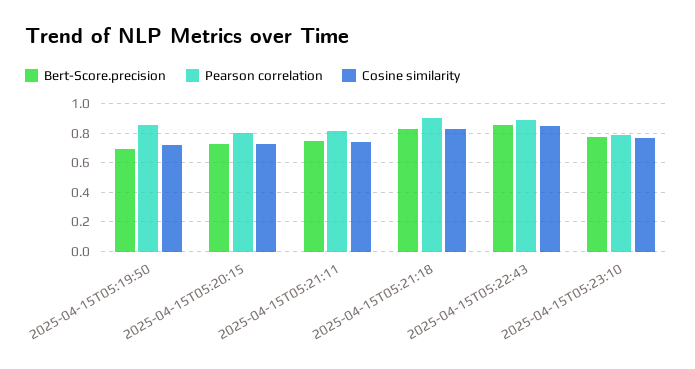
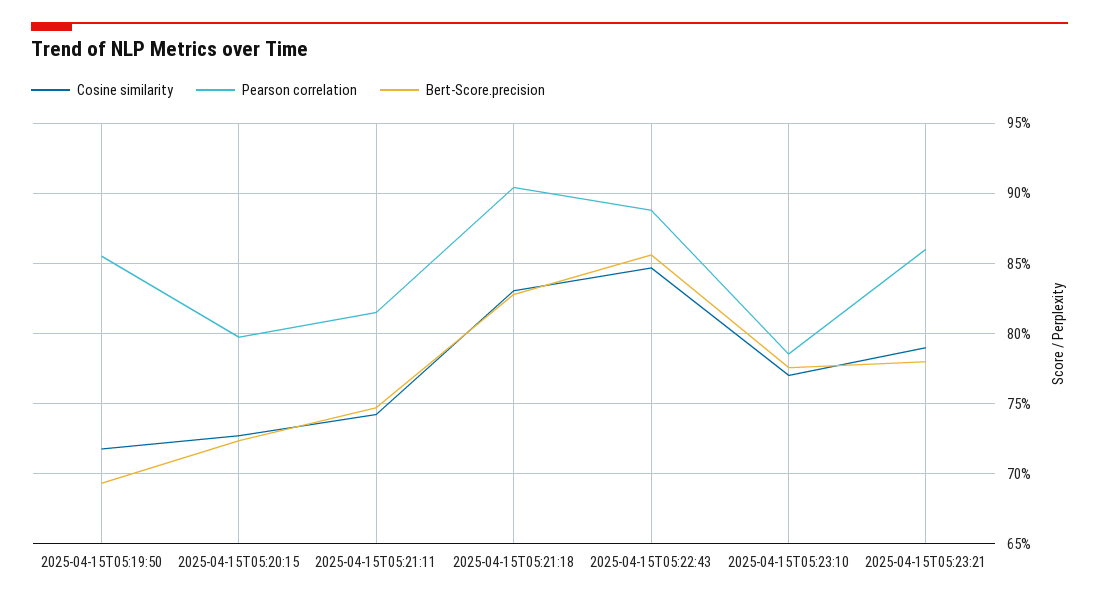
Cosine similarity, 2025-04-15T05:23:21: none -> 0.79
Pearson correlation, 2025-04-15T05:23:21: none -> 0.86
Bert-Score.precision, 2025-04-15T05:23:21: none -> 0.78

